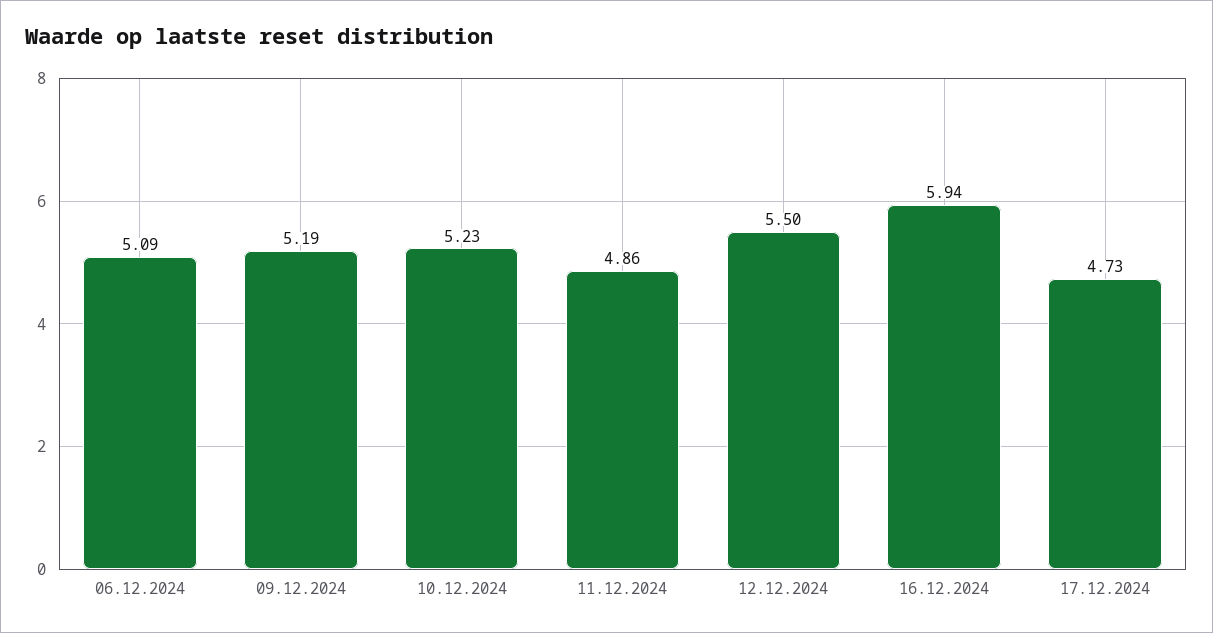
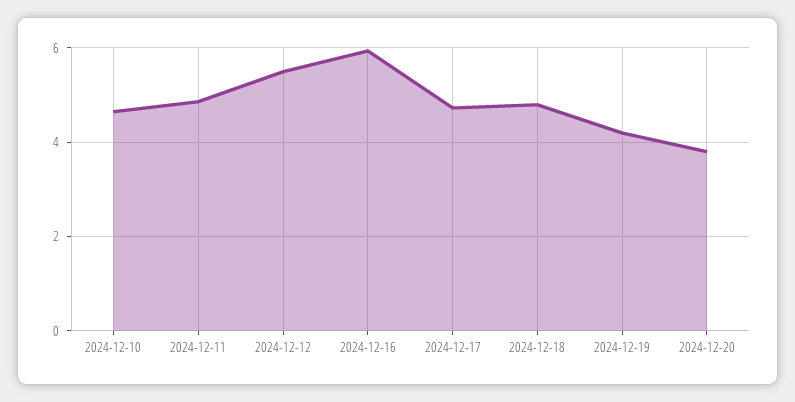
06.12.2024: 5.09 -> none
09.12.2024: 5.19 -> none
10.12.2024: 5.23 -> 4.6
2024-12-18: none -> 4.8
2024-12-19: none -> 4.2
2024-12-20: none -> 3.8

